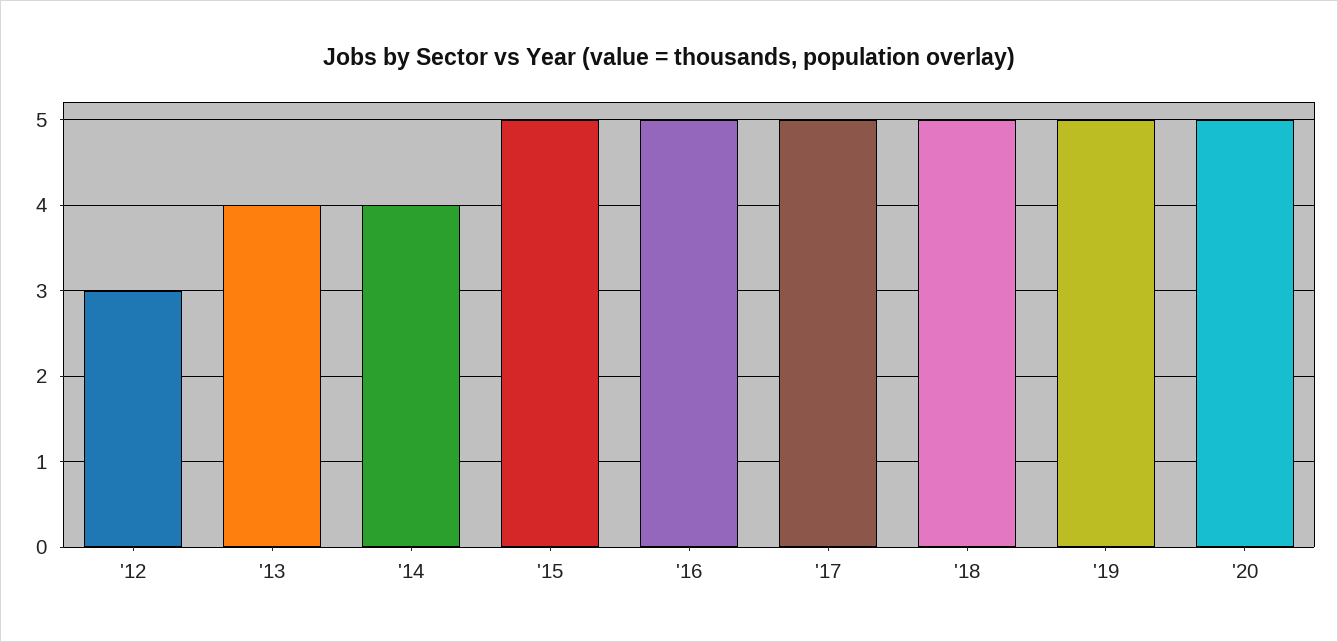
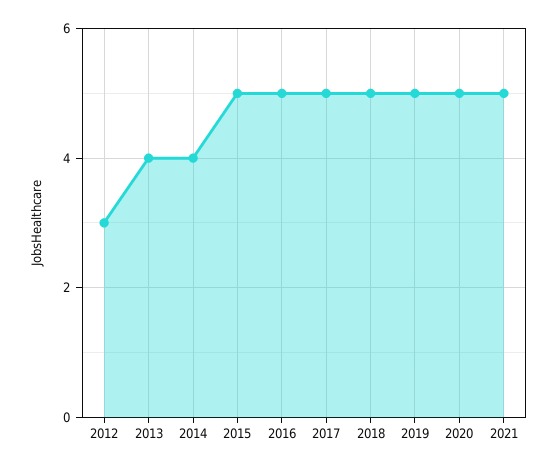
2021: none -> 5

